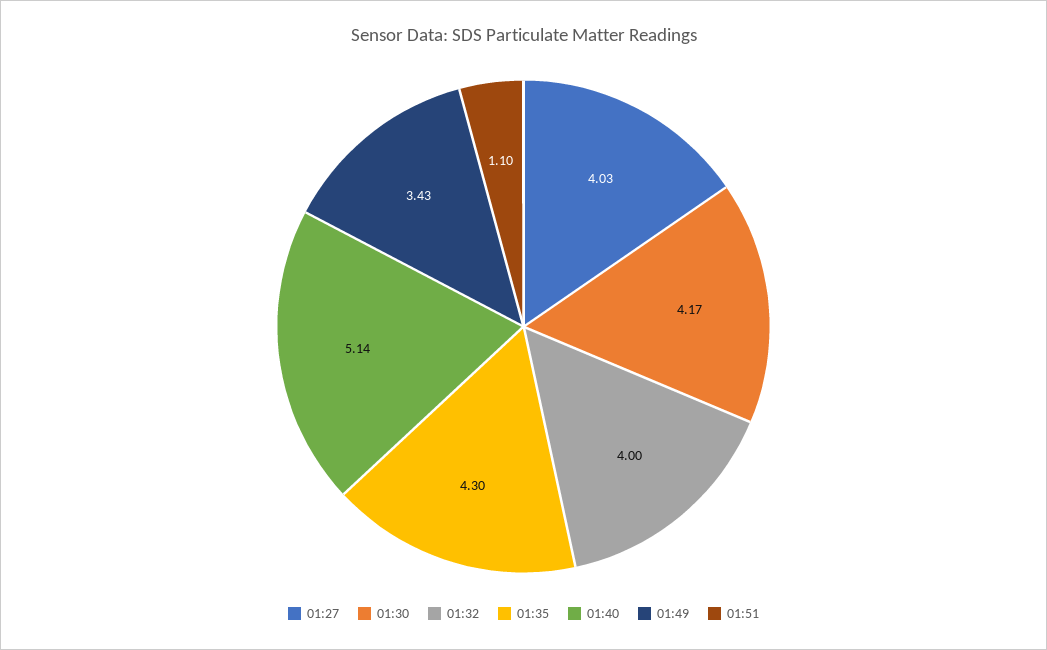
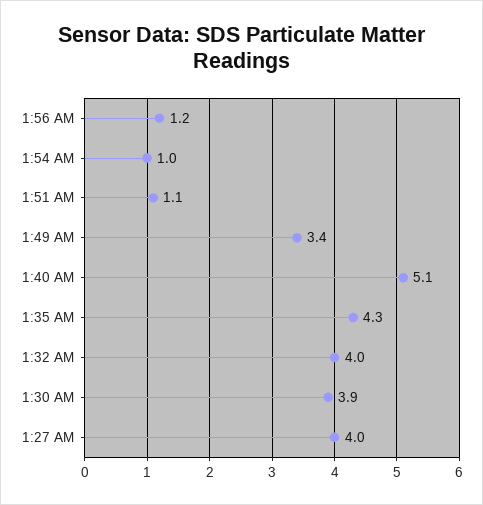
01:30: 4.17 -> 3.9
1:56 AM: none -> 1.2
1:54 AM: none -> 1

